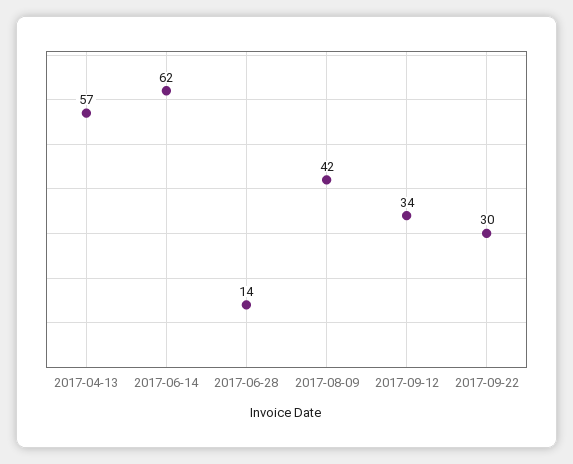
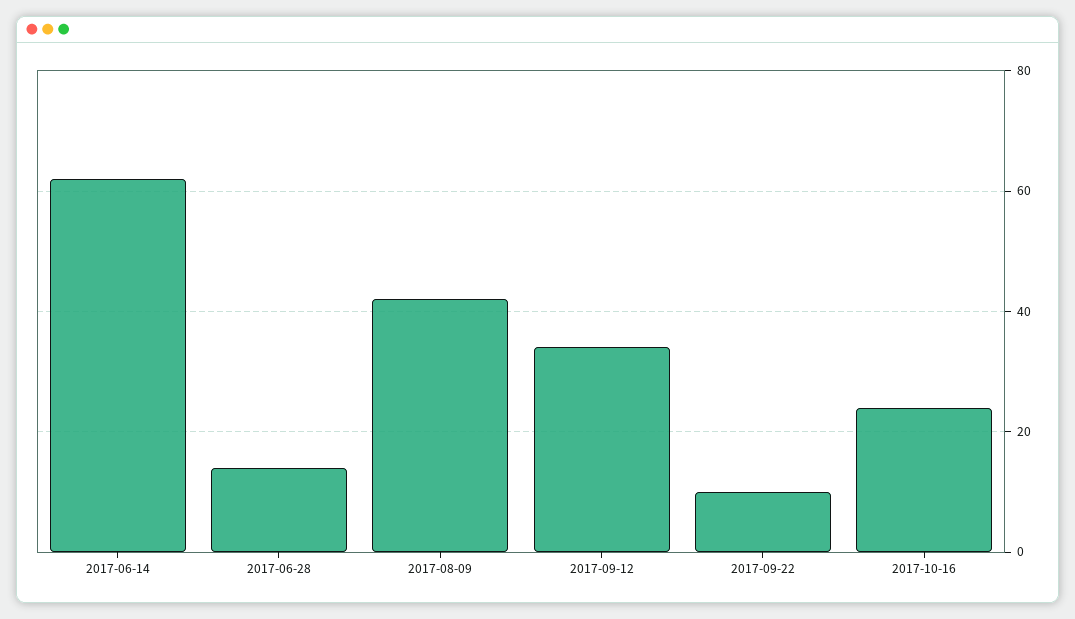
2017-04-13: 57 -> none
2017-09-22: 30 -> 10
2017-10-16: none -> 25

